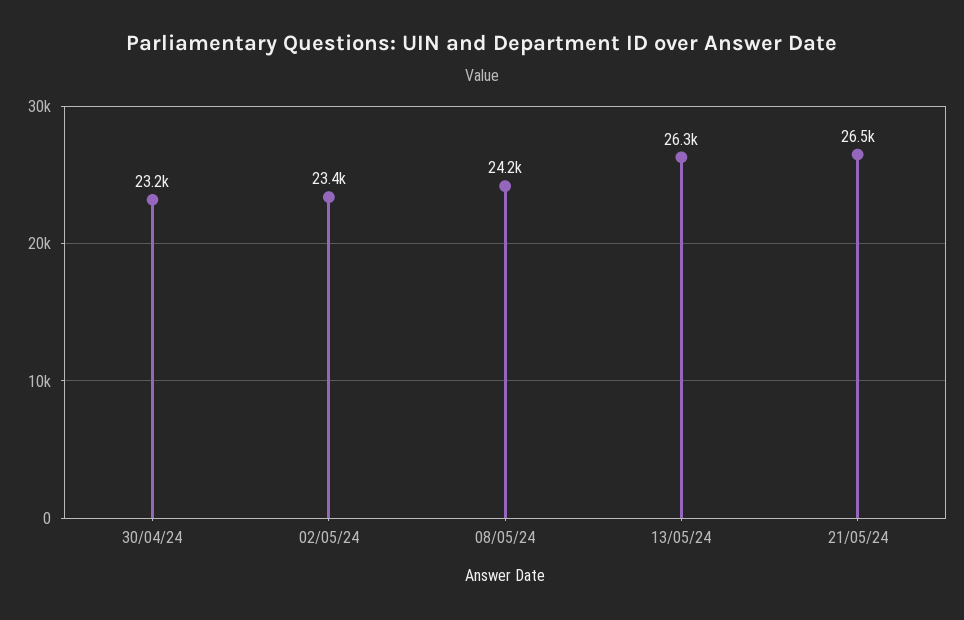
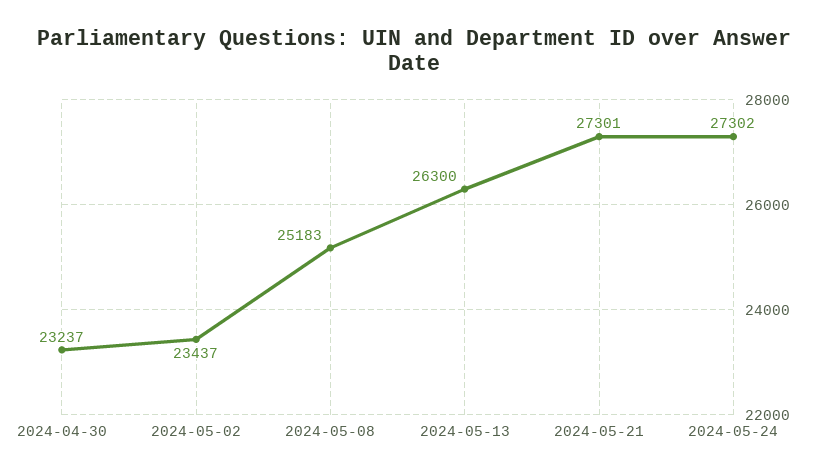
08/05/24: 24200 -> 25183
21/05/24: 26500 -> 27301
2024-05-24: none -> 27302

